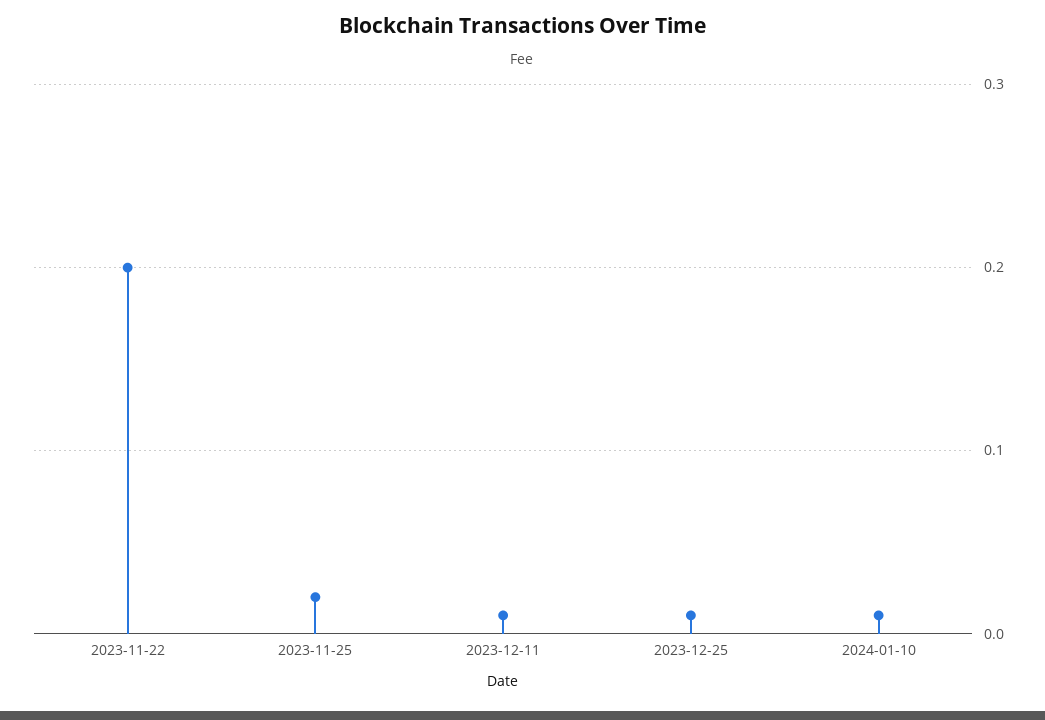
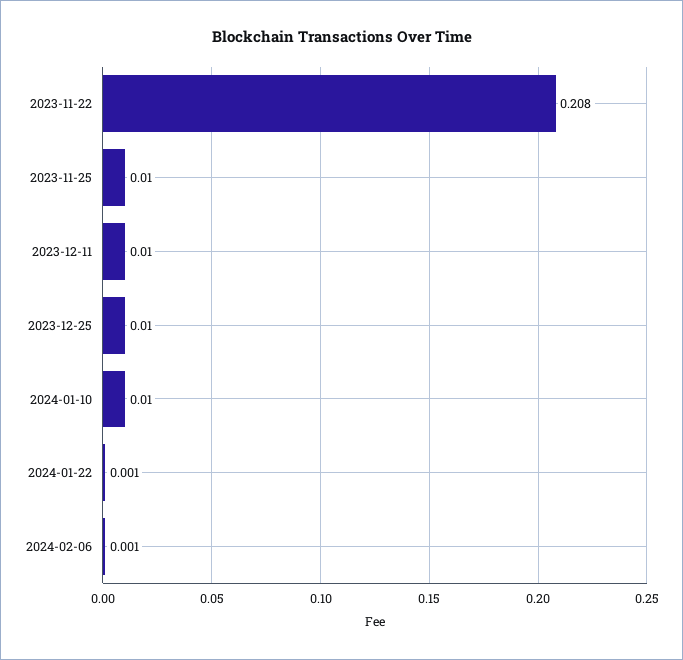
2023-11-22: 0.2 -> 0.208
2023-11-25: 0.02 -> 0.01
2024-01-22: none -> 0.001
2024-02-06: none -> 0.001

